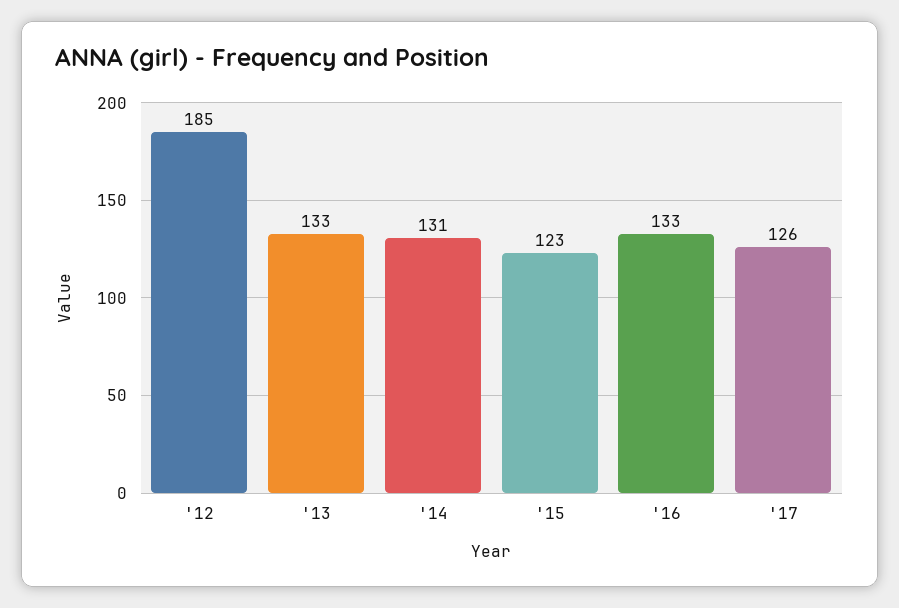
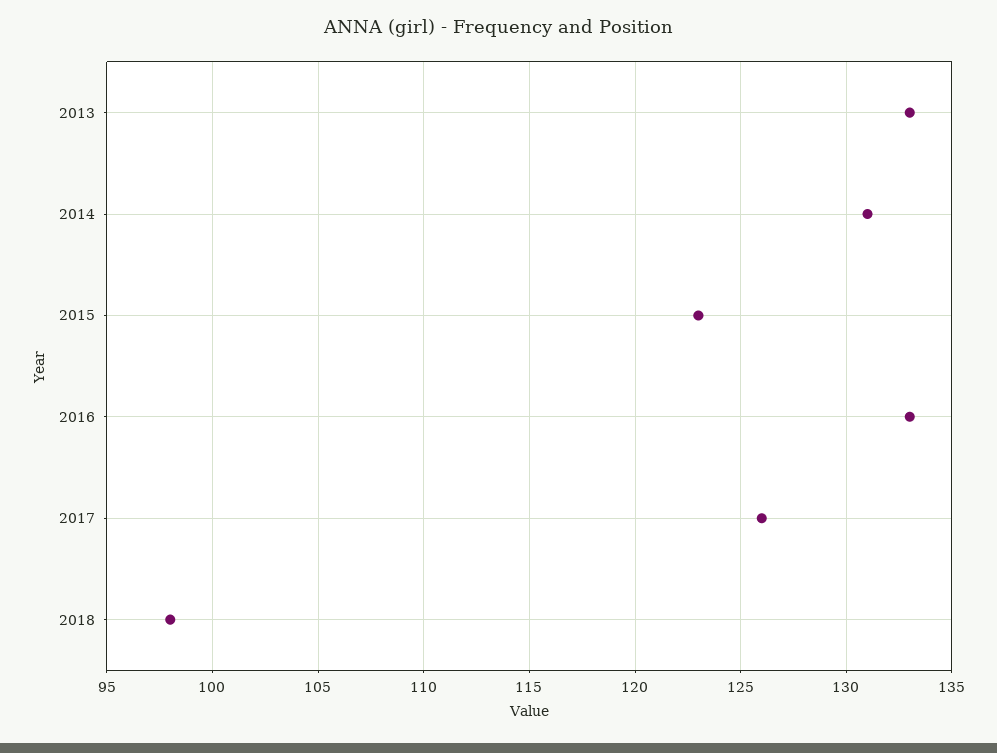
'12: 185 -> none
2018: none -> 98

